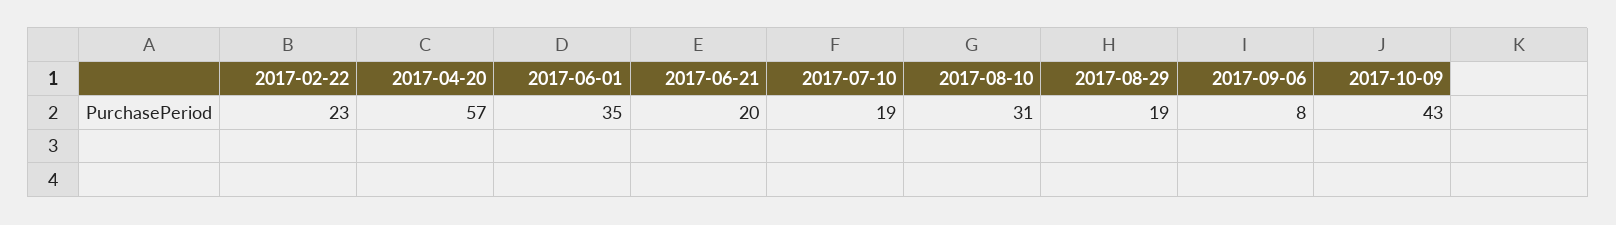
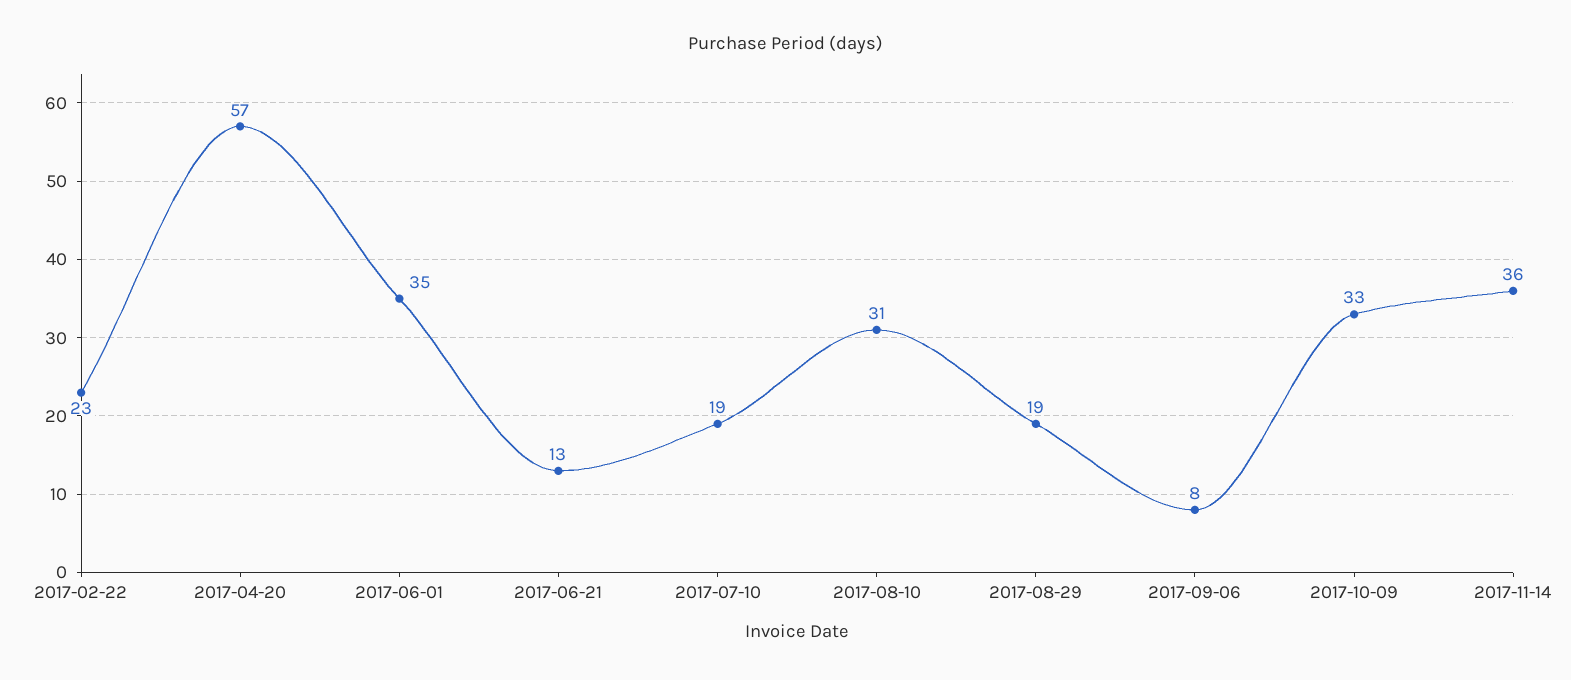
2017-06-21: 20 -> 13
2017-10-09: 43 -> 33
2017-11-14: none -> 36

